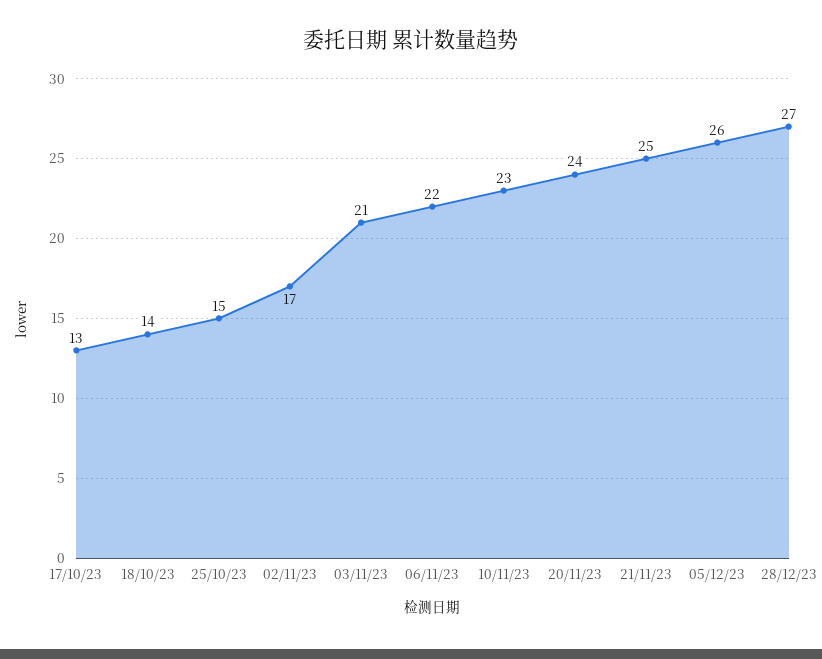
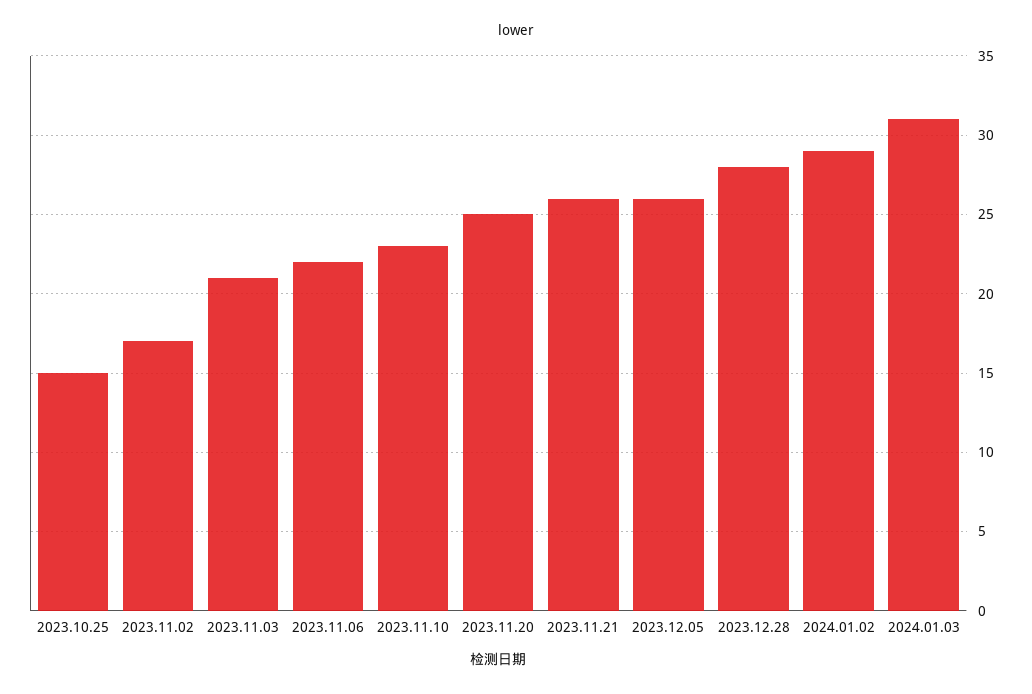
17/10/23: 13 -> none
18/10/23: 14 -> none
20/11/23: 24 -> 25
21/11/23: 25 -> 26
28/12/23: 27 -> 28
2024.01.02: none -> 29
2024.01.03: none -> 31

